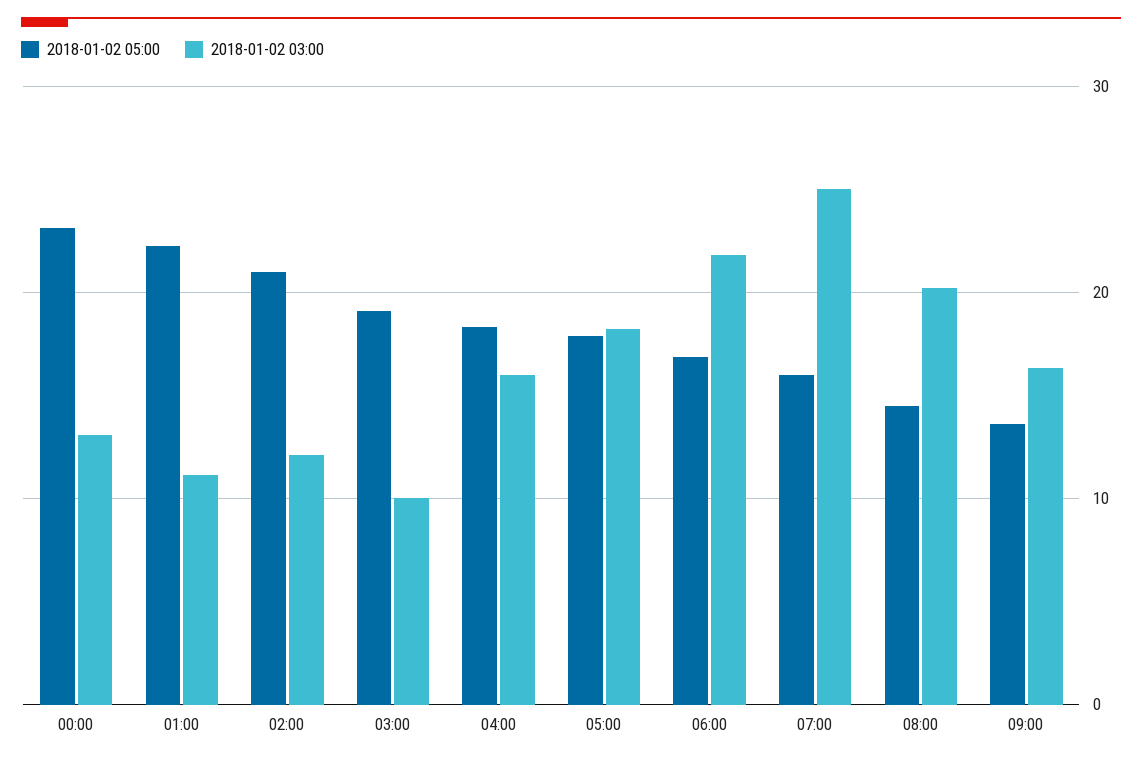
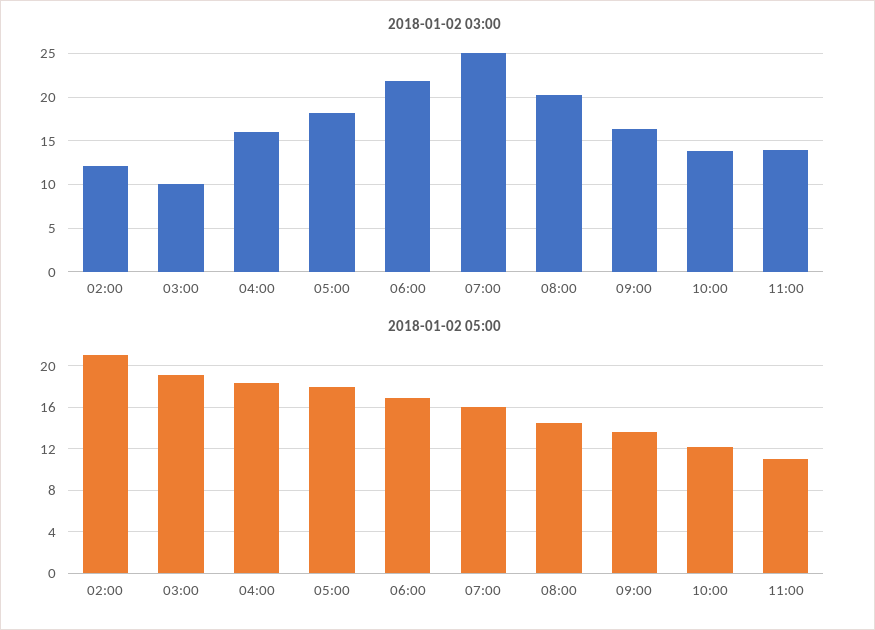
2018-01-02 05:00, 00:00: 23 -> none
2018-01-02 03:00, 00:00: 13 -> none
2018-01-02 05:00, 01:00: 22 -> none
2018-01-02 03:00, 01:00: 11 -> none
2018-01-02 03:00, 10:00: none -> 14
2018-01-02 03:00, 11:00: none -> 14
2018-01-02 05:00, 10:00: none -> 12
2018-01-02 05:00, 11:00: none -> 11

